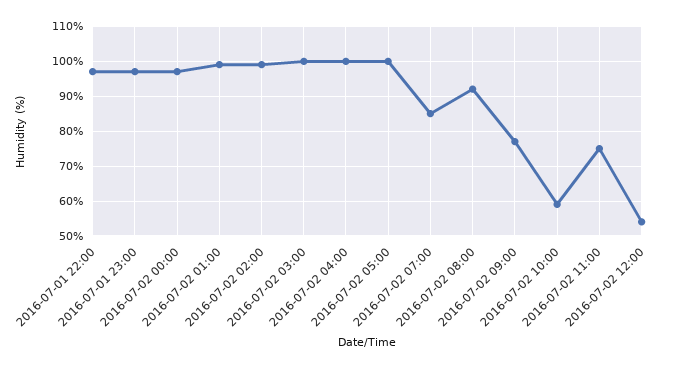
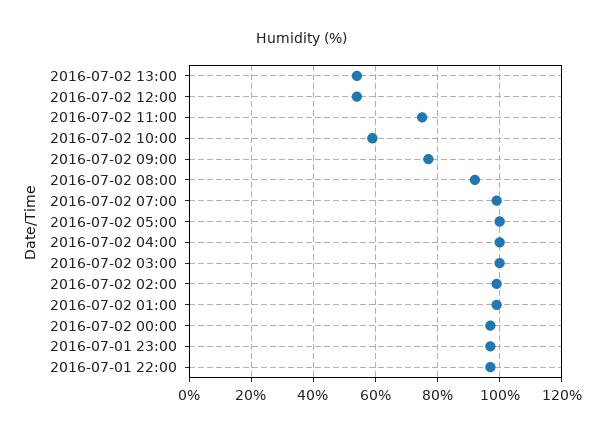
2016-07-02 07:00: 85 -> 100
2016-07-02 13:00: none -> 55

